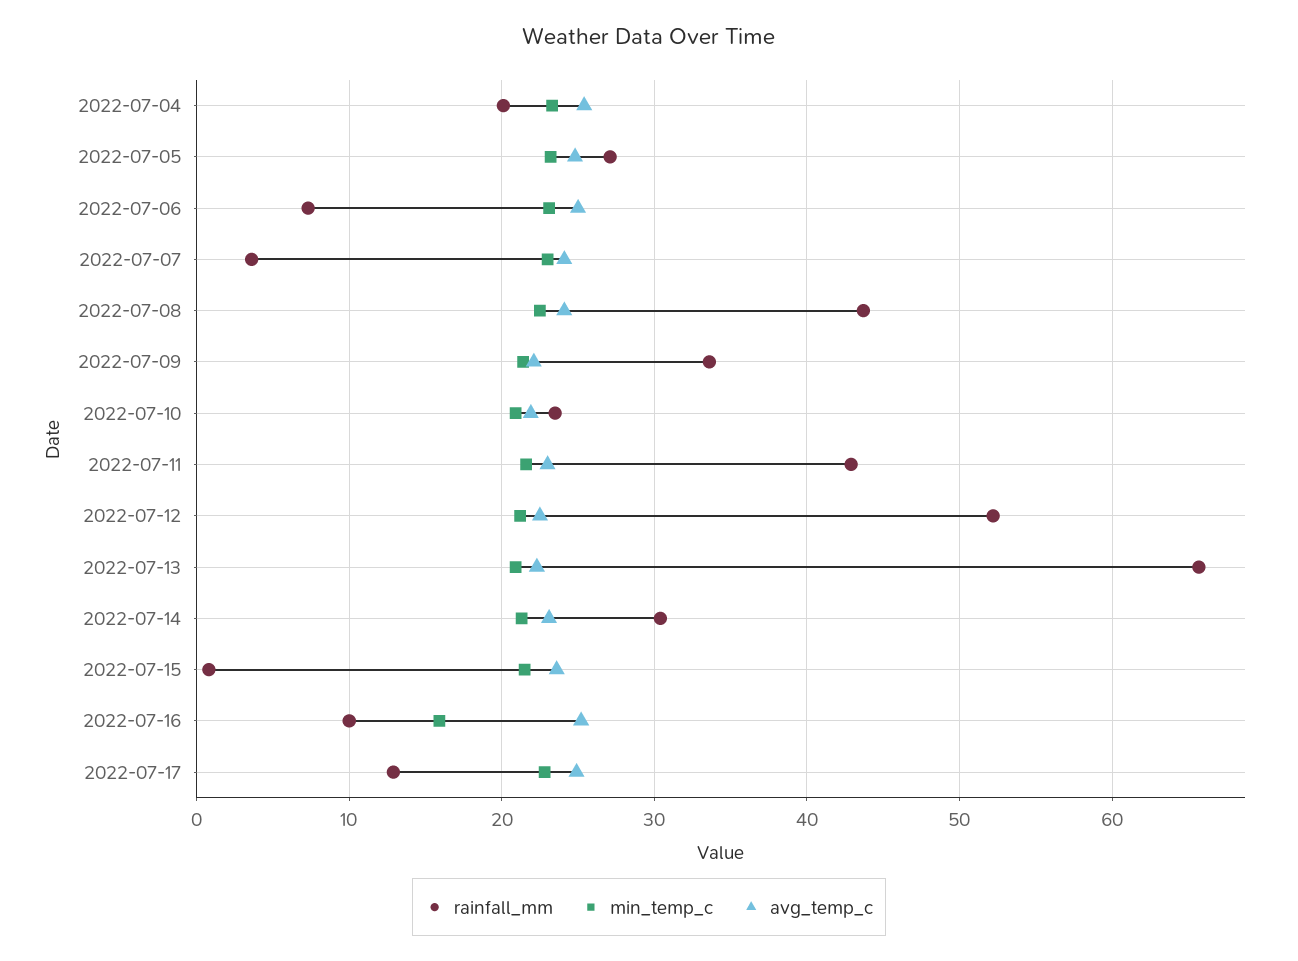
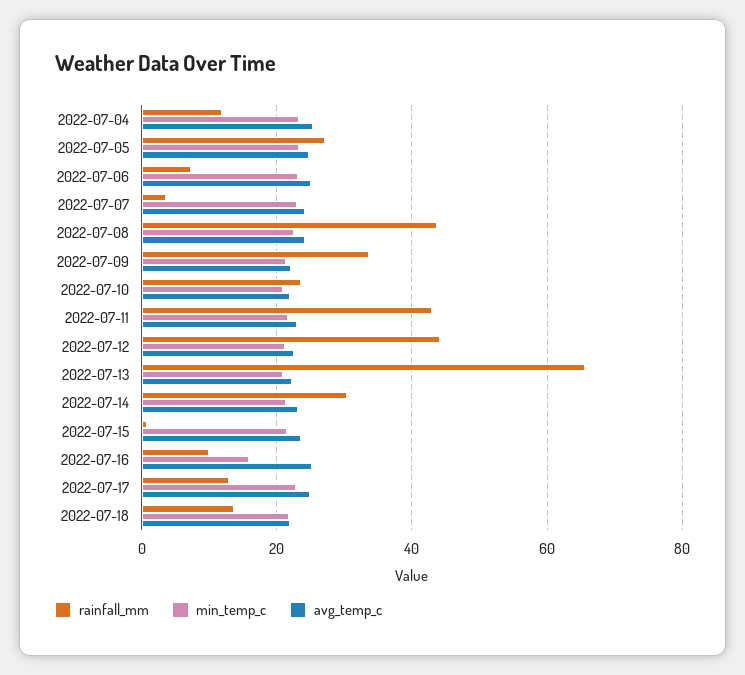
rainfall_mm, 2022-07-04: 20 -> 12
rainfall_mm, 2022-07-12: 52 -> 44
rainfall_mm, 2022-07-18: none -> 14
min_temp_c, 2022-07-18: none -> 22
avg_temp_c, 2022-07-18: none -> 22

